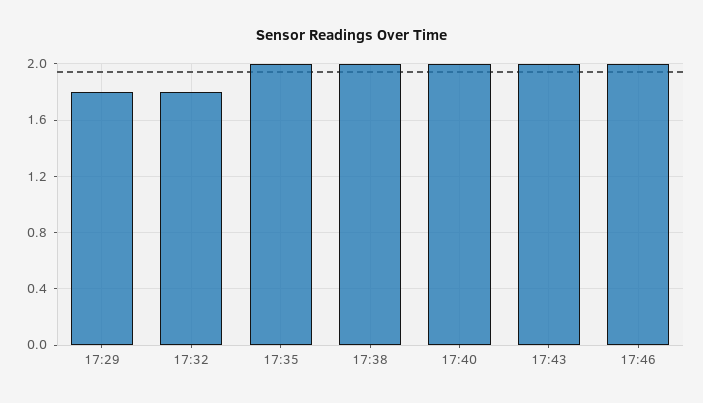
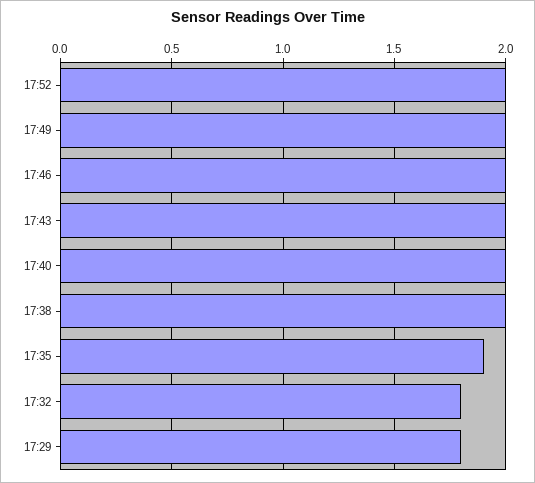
17:35: 2 -> 1.9
17:52: none -> 2
17:49: none -> 2

